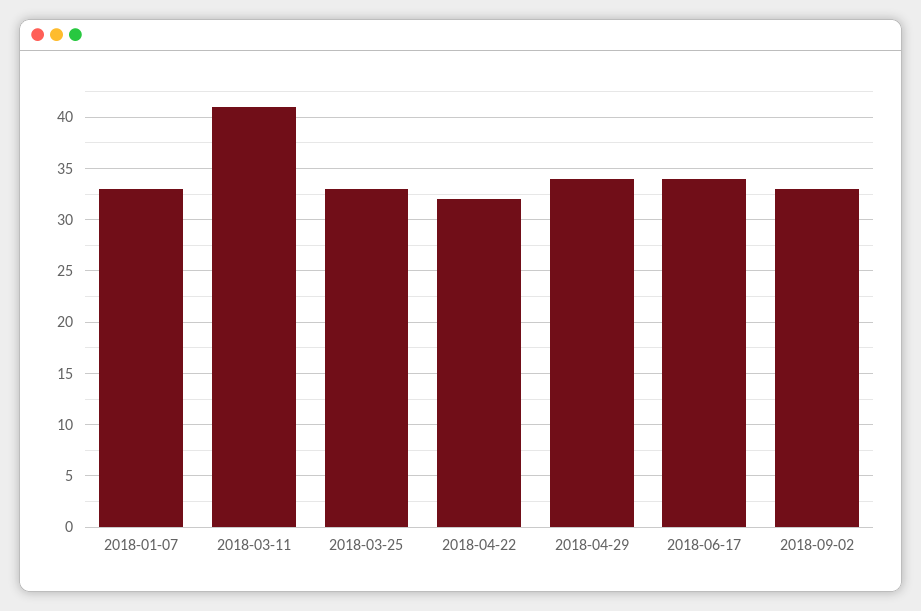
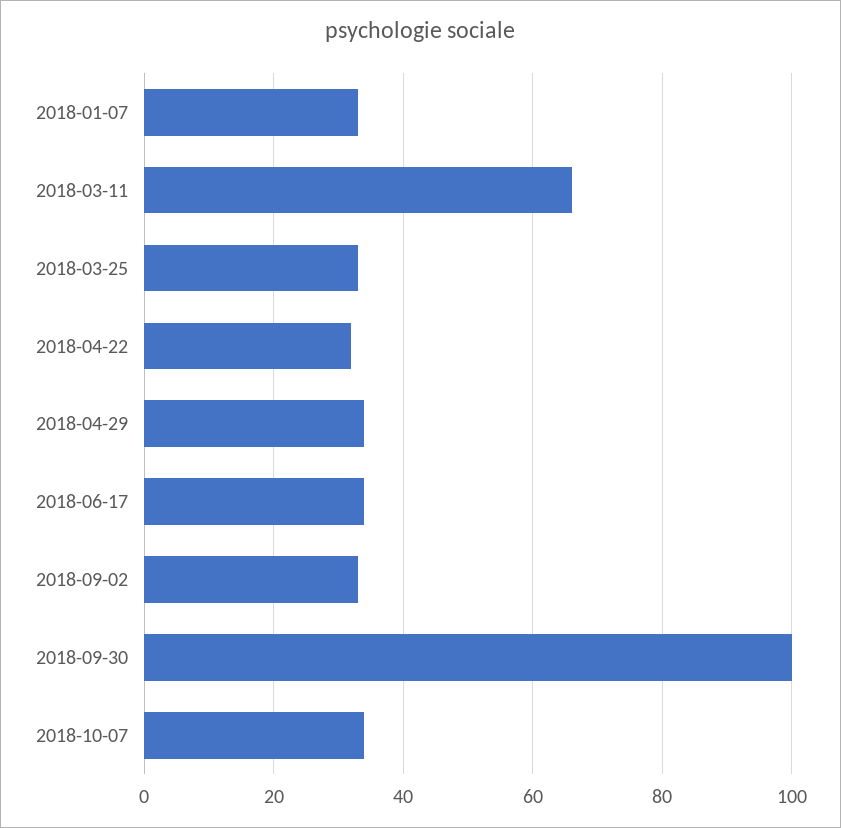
2018-03-11: 41 -> 65
2018-09-30: none -> 100
2018-10-07: none -> 35

